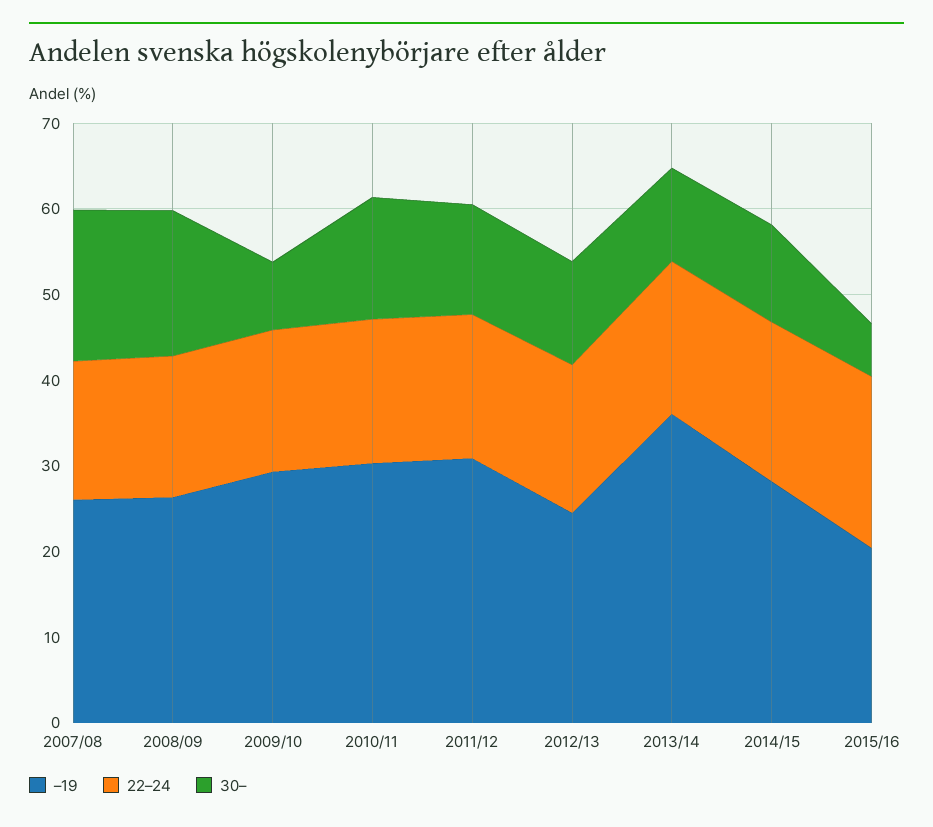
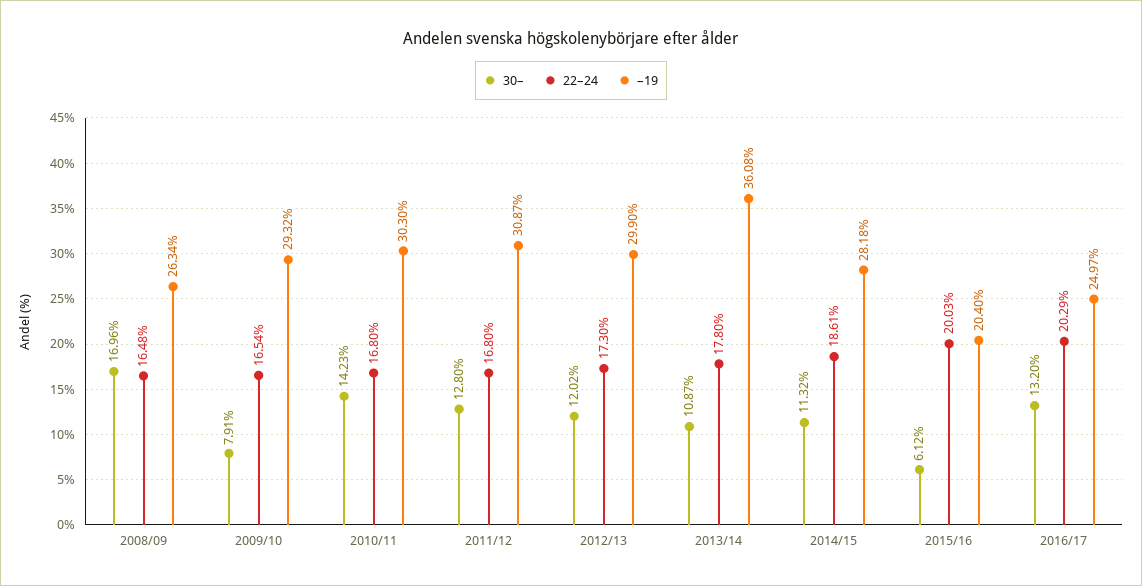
–19, 2007/08: 26 -> none
22–24, 2007/08: 16 -> none
30–, 2007/08: 18 -> none
–19, 2012/13: 24 -> 29.9
30–, 2016/17: none -> 13.2
22–24, 2016/17: none -> 20.29
–19, 2016/17: none -> 24.97

